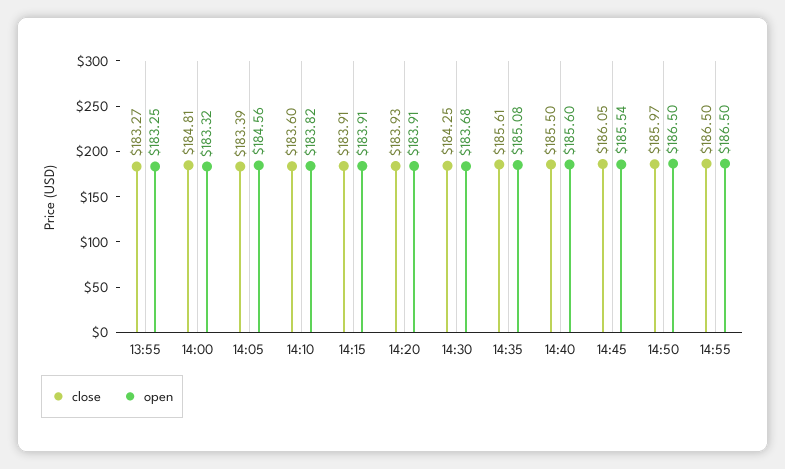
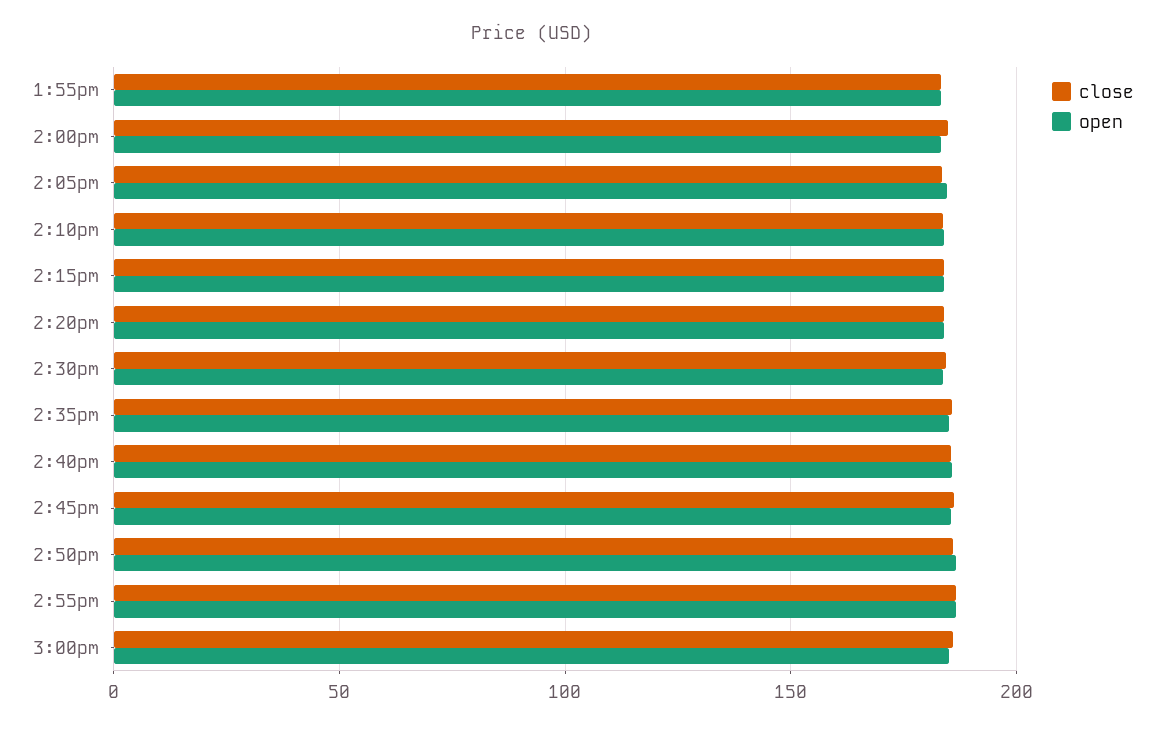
close, 3:00pm: none -> 185
open, 3:00pm: none -> 185

